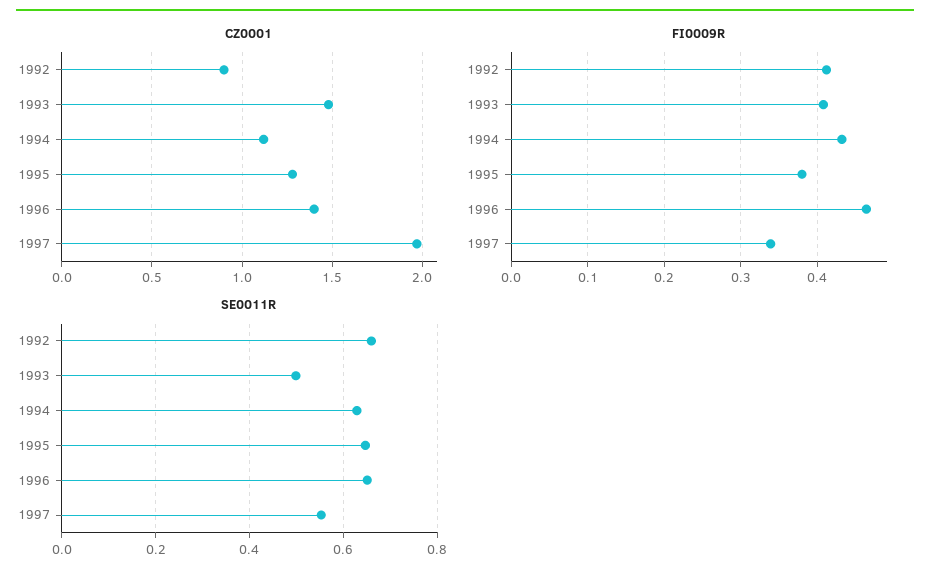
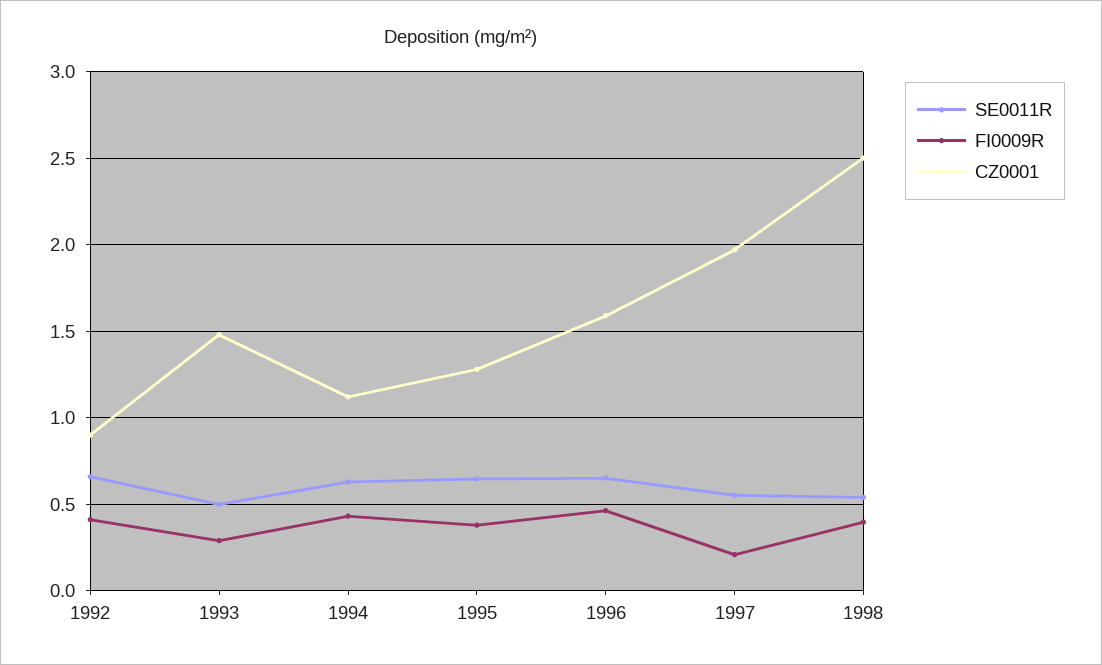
CZ0001, 1996: 1.4 -> 1.6
FI0009R, 1993: 0.41 -> 0.3
FI0009R, 1997: 0.34 -> 0.2
SE0011R, 1998: none -> 0.55
FI0009R, 1998: none -> 0.4
CZ0001, 1998: none -> 2.5

